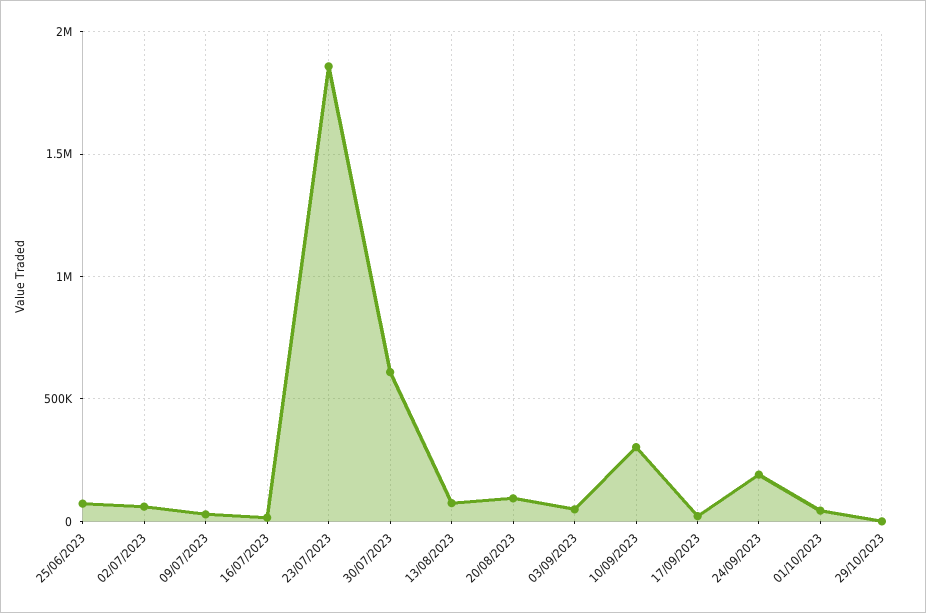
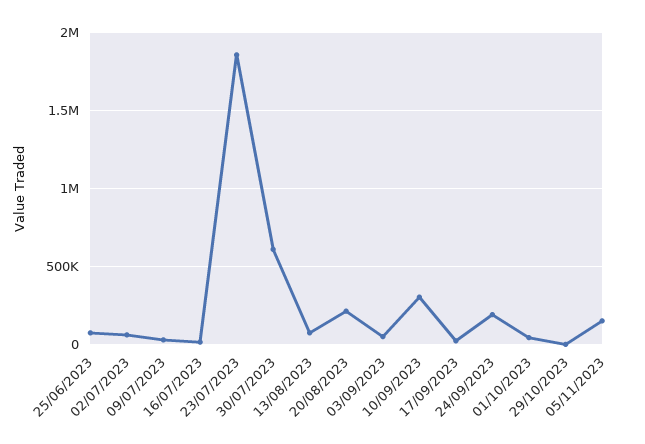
20/08/2023: 100000 -> 200000
05/11/2023: none -> 150000

